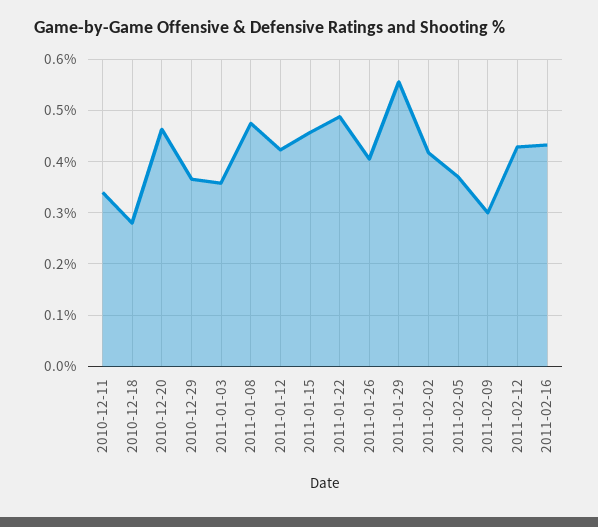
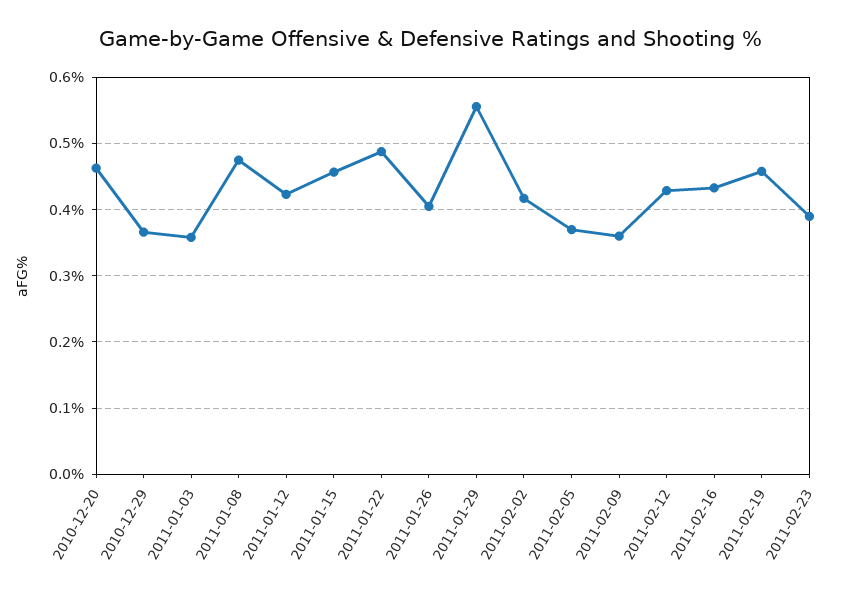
2010-12-11: 0.34 -> none
2010-12-18: 0.28 -> none
2011-02-09: 0.3 -> 0.36
2011-02-19: none -> 0.46
2011-02-23: none -> 0.39

